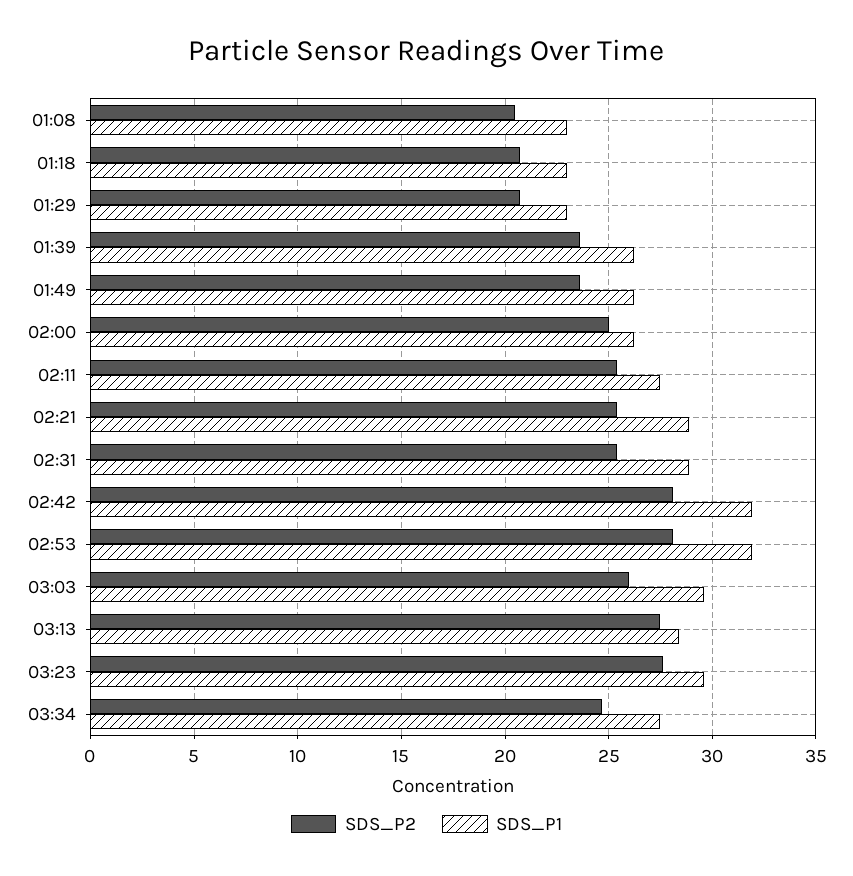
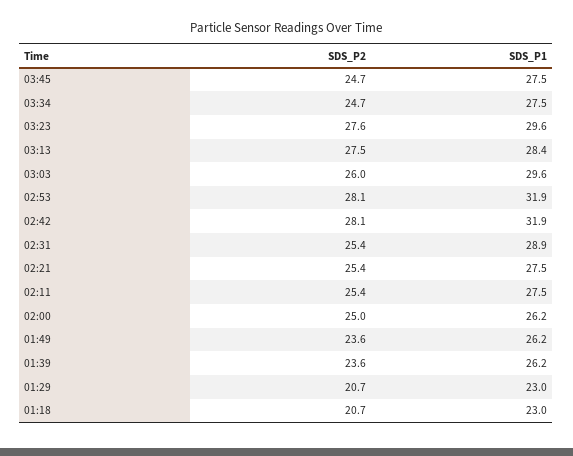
SDS_P2, 01:08: 20.5 -> none
SDS_P1, 01:08: 23 -> none
SDS_P1, 02:21: 29 -> 27.5
SDS_P2, 03:45: none -> 24.7
SDS_P1, 03:45: none -> 27.5

